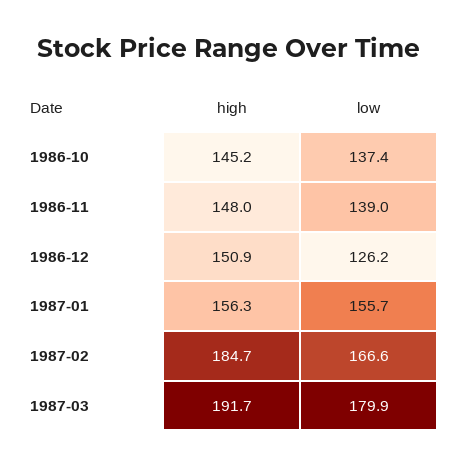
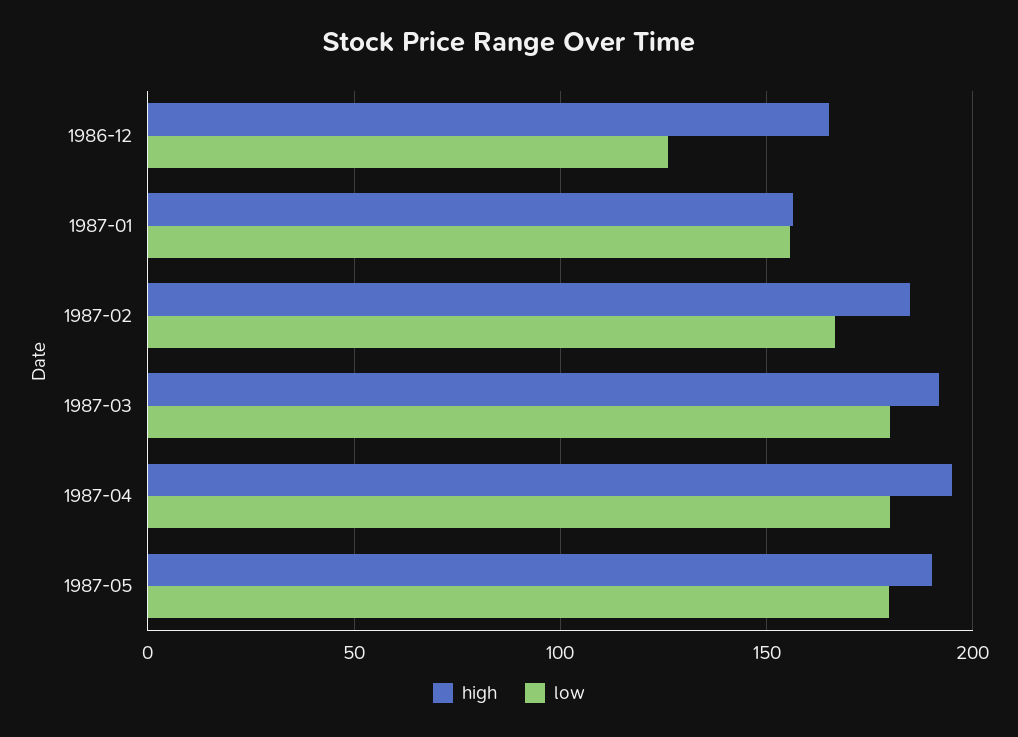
high, 1986-10: 145.2 -> none
low, 1986-10: 137.4 -> none
high, 1986-11: 148 -> none
low, 1986-11: 139 -> none
high, 1986-12: 150.9 -> 165
high, 1987-04: none -> 195
low, 1987-04: none -> 180
high, 1987-05: none -> 190
low, 1987-05: none -> 180

